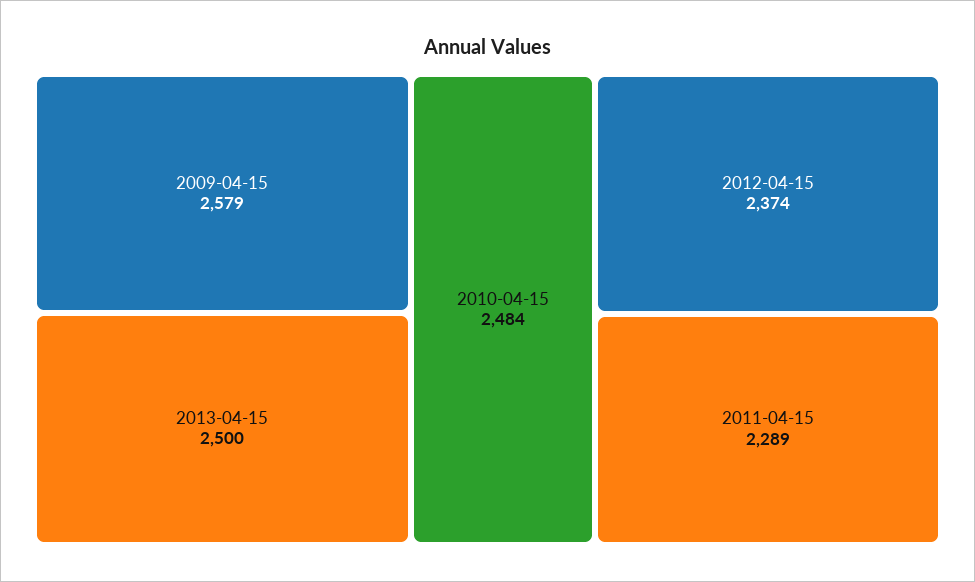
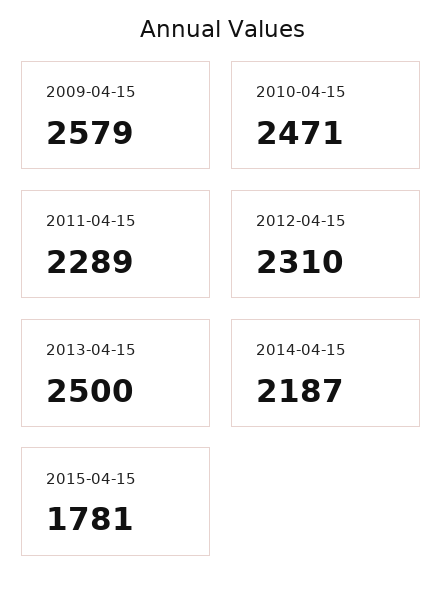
2010-04-15: 2484 -> 2471
2012-04-15: 2374 -> 2310
2014-04-15: none -> 2187
2015-04-15: none -> 1781

